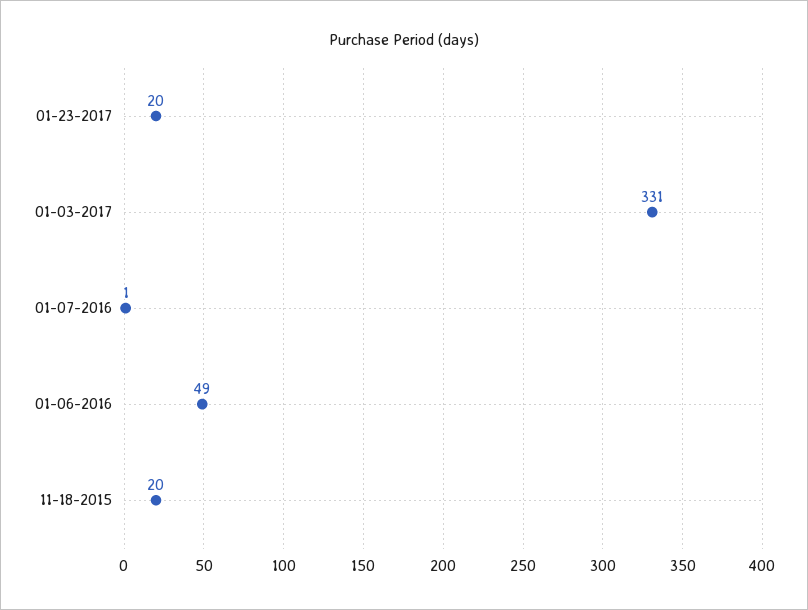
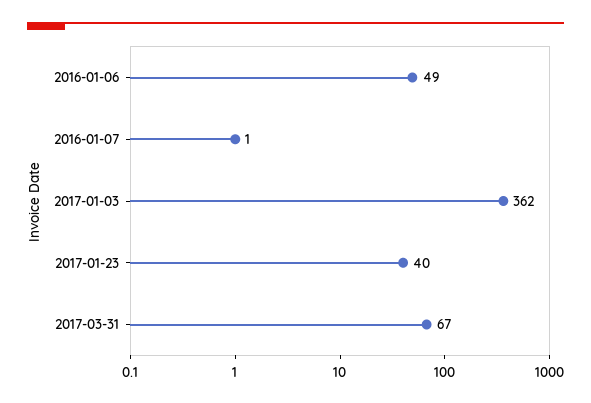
01-23-2017: 20 -> 40
01-03-2017: 331 -> 362
11-18-2015: 20 -> none
2017-03-31: none -> 67

